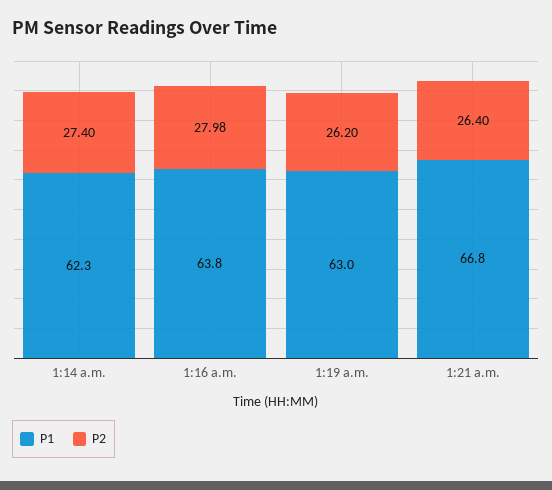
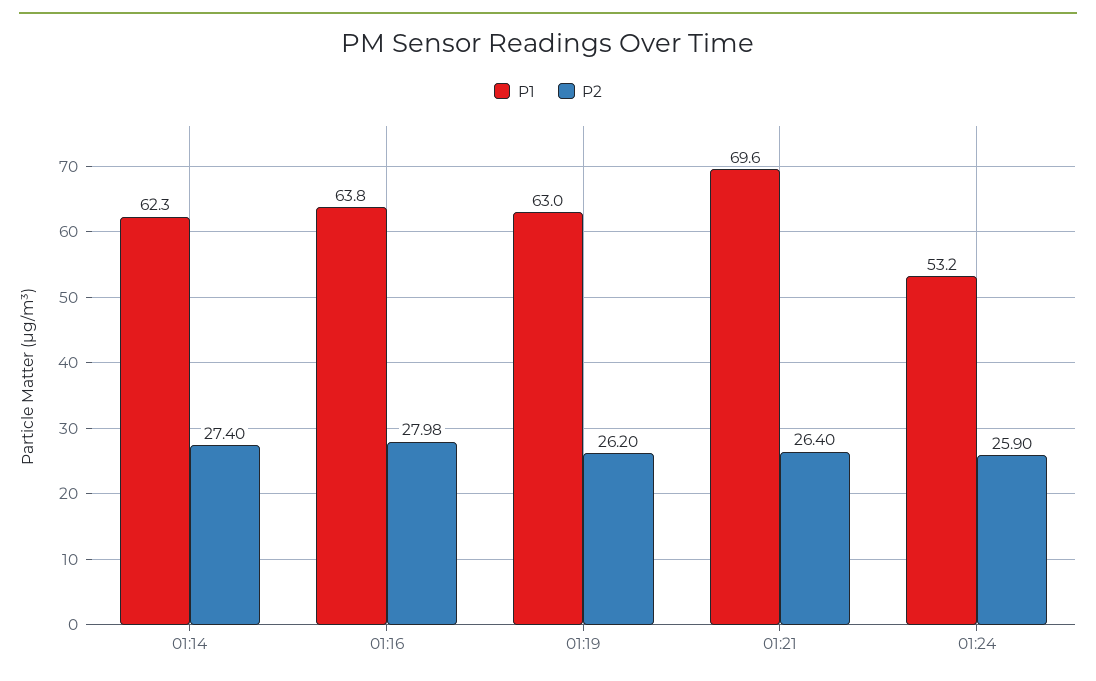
P1, 1:21 a.m.: 66.8 -> 69.6
P1, 01:24: none -> 53.2
P2, 01:24: none -> 25.9

